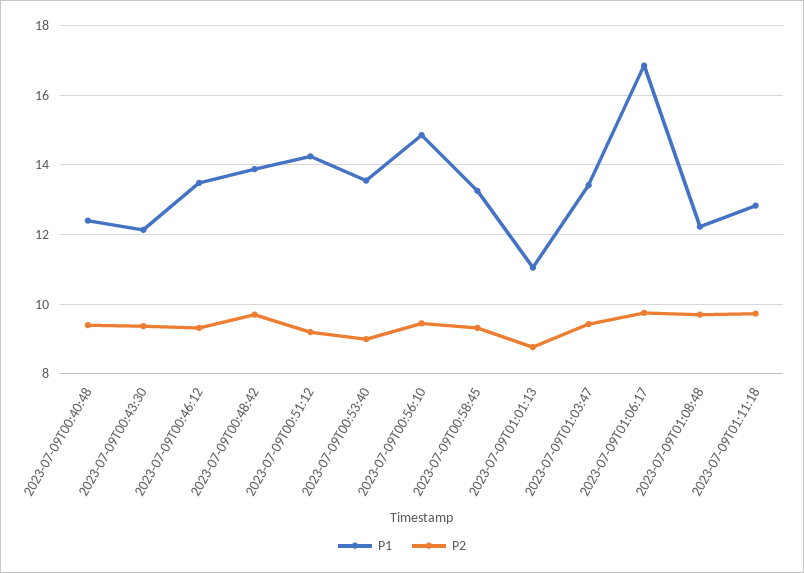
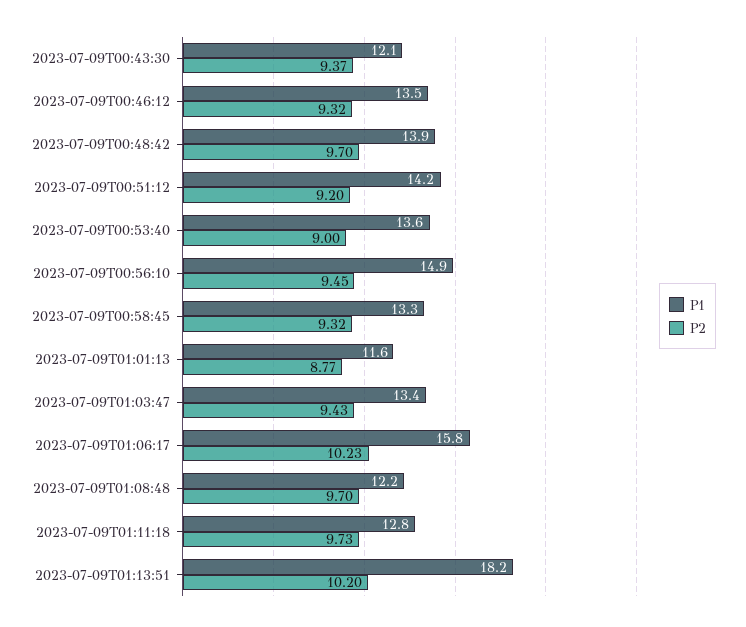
P1, 2023-07-09T00:40:48: 12.4 -> none
P2, 2023-07-09T00:40:48: 9.4 -> none
P1, 2023-07-09T01:01:13: 11 -> 11.6
P1, 2023-07-09T01:06:17: 16.8 -> 15.8
P2, 2023-07-09T01:06:17: 9.8 -> 10.23
P1, 2023-07-09T01:13:51: none -> 18.2
P2, 2023-07-09T01:13:51: none -> 10.2

